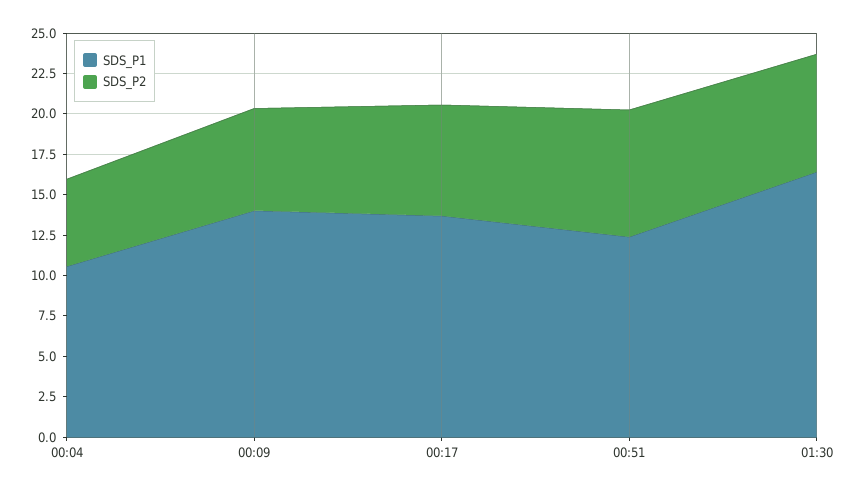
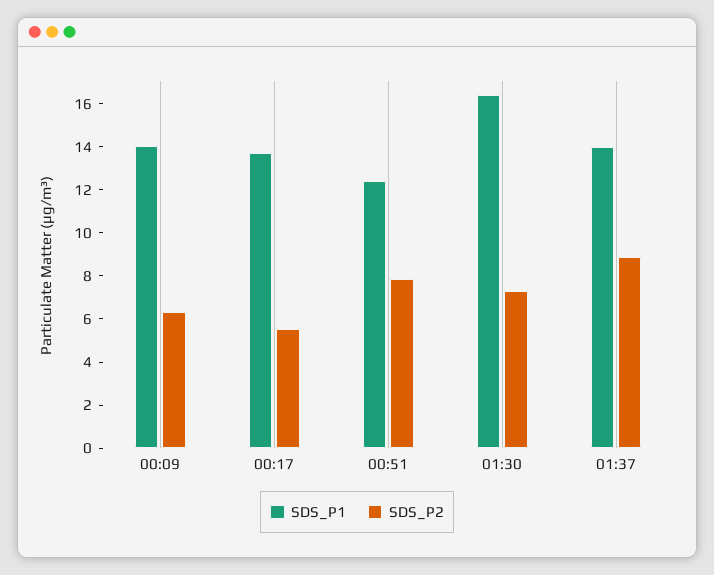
SDS_P1, 00:04: 10.5 -> none
SDS_P2, 00:04: 5.5 -> none
SDS_P2, 00:17: 7 -> 5.5
SDS_P1, 01:37: none -> 14
SDS_P2, 01:37: none -> 9

